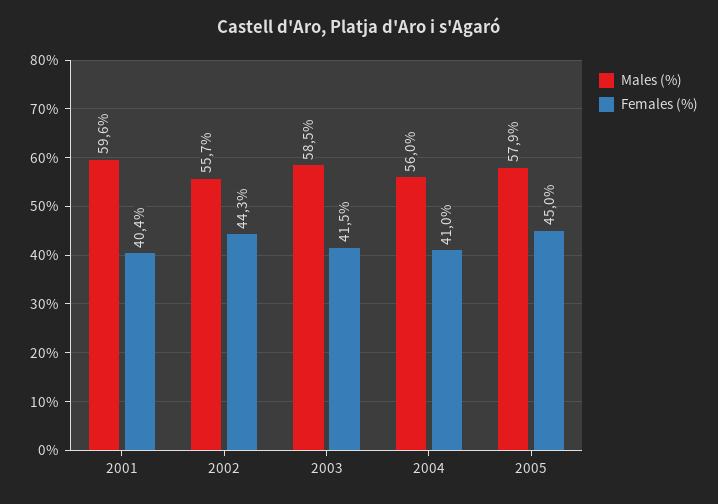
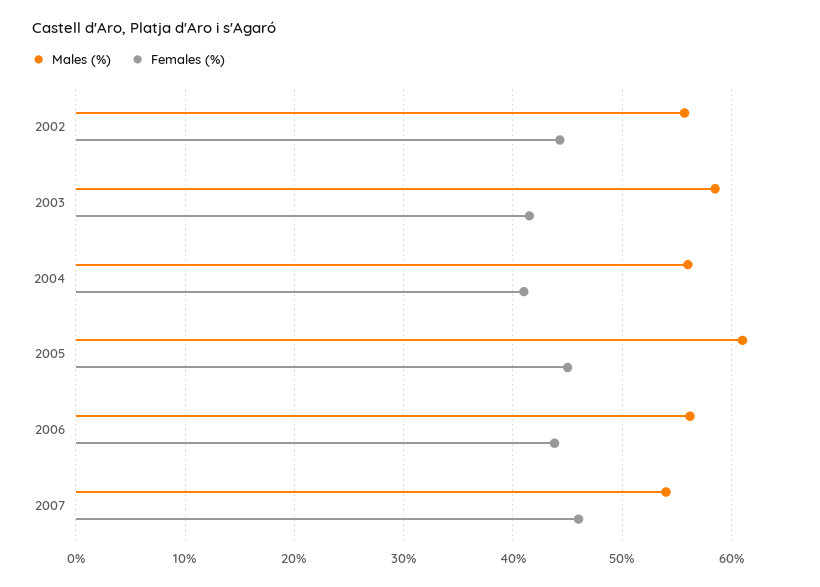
Males (%), 2001: 59.6 -> none
Females (%), 2001: 40.4 -> none
Males (%), 2005: 57.9 -> 61
Males (%), 2006: none -> 56
Females (%), 2006: none -> 44
Males (%), 2007: none -> 54
Females (%), 2007: none -> 46

